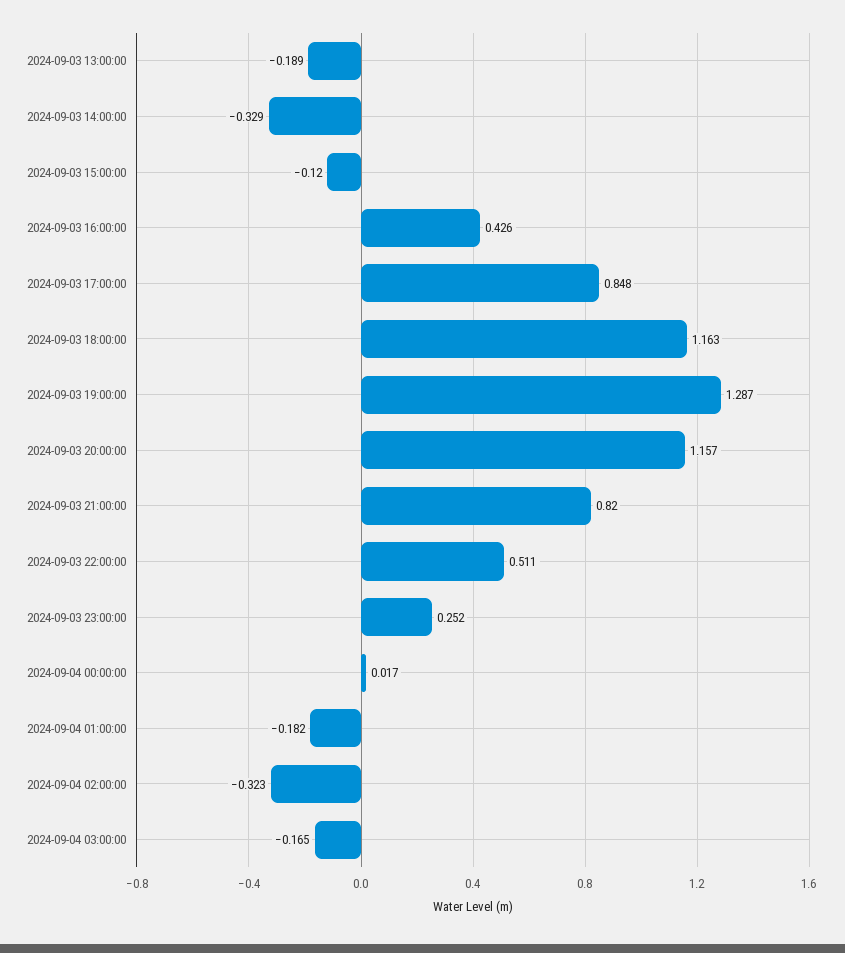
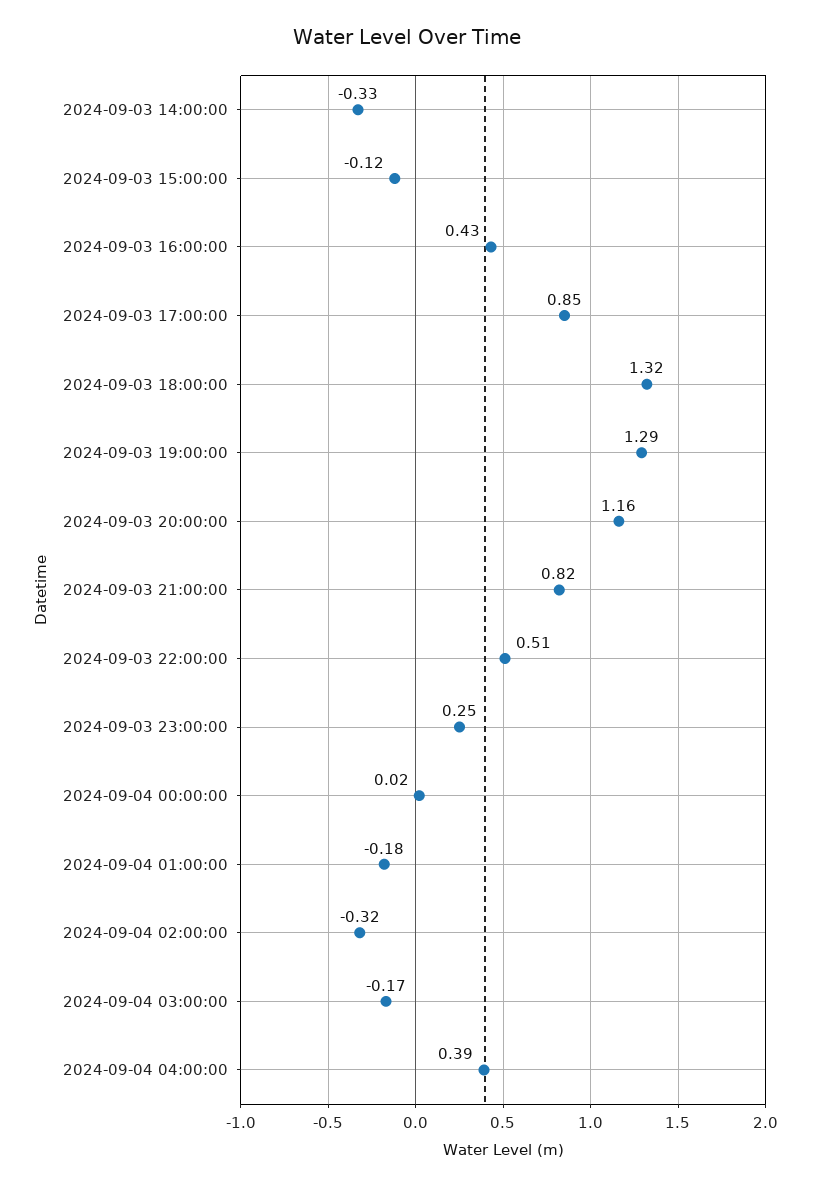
2024-09-03 13:00:00: -0.189 -> none
2024-09-03 18:00:00: 1.163 -> 1.32
2024-09-04 04:00:00: none -> 0.39

